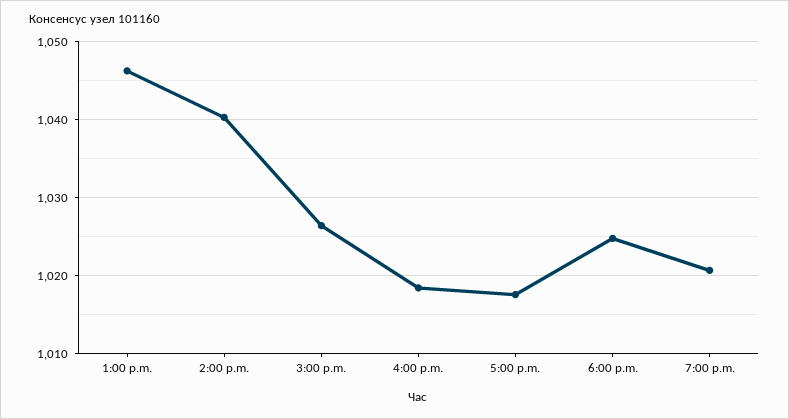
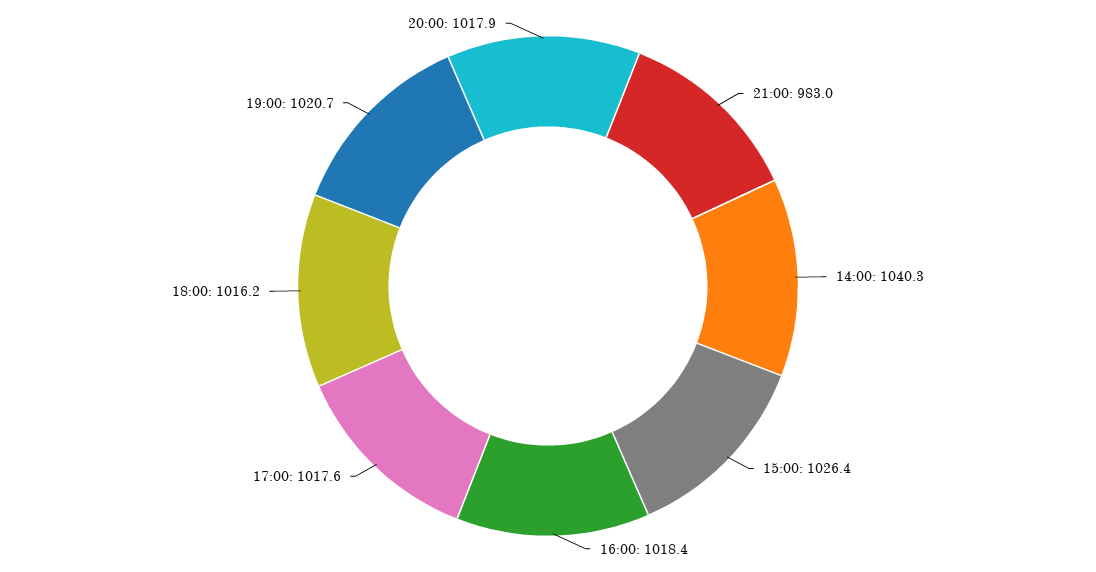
1:00 p.m.: 1046 -> none
6:00 p.m.: 1025 -> 1016.2
21:00: none -> 983
20:00: none -> 1017.9

